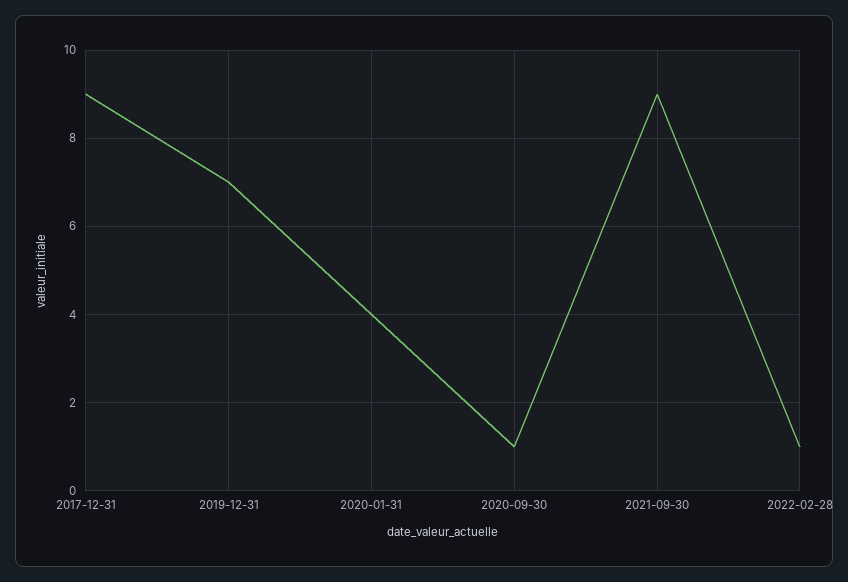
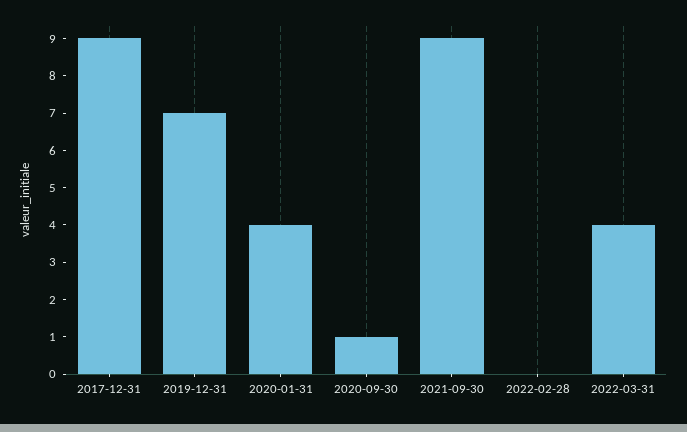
2022-02-28: 1 -> 0
2022-03-31: none -> 4

